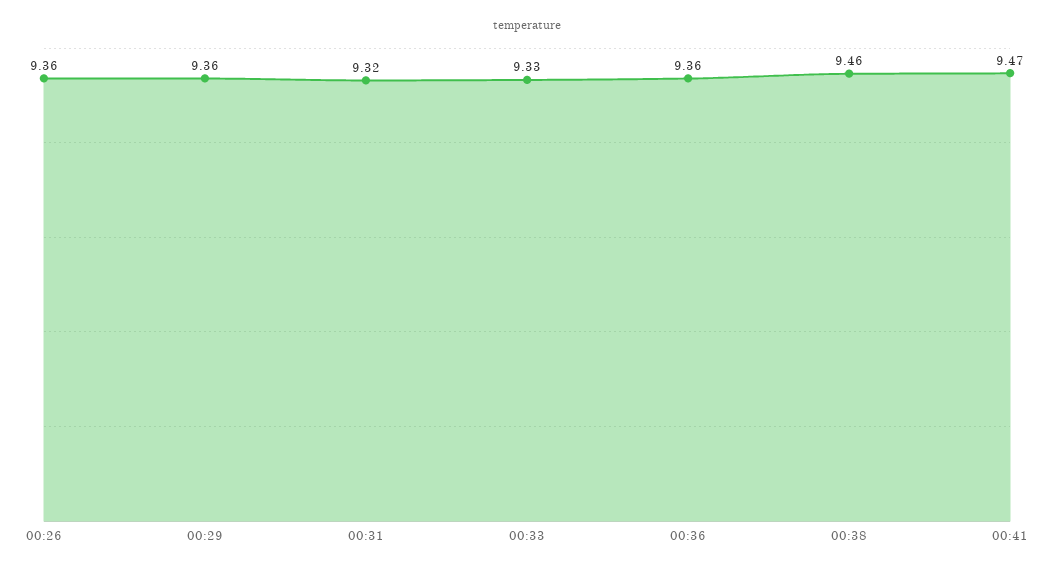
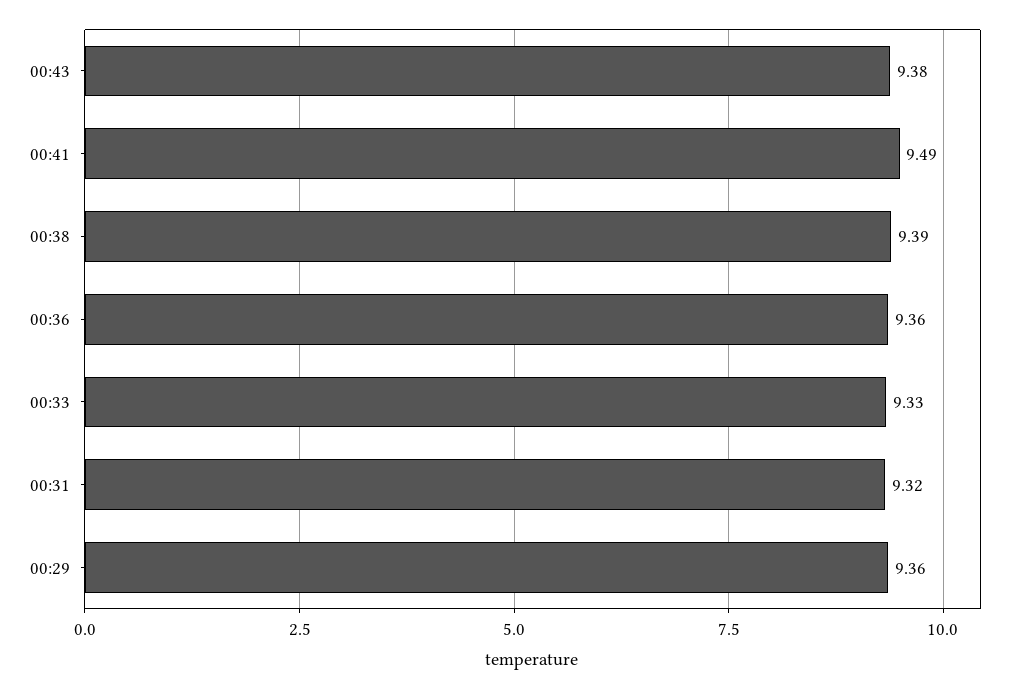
00:26: 9.36 -> none
00:38: 9.46 -> 9.39
00:41: 9.47 -> 9.49
00:43: none -> 9.38

